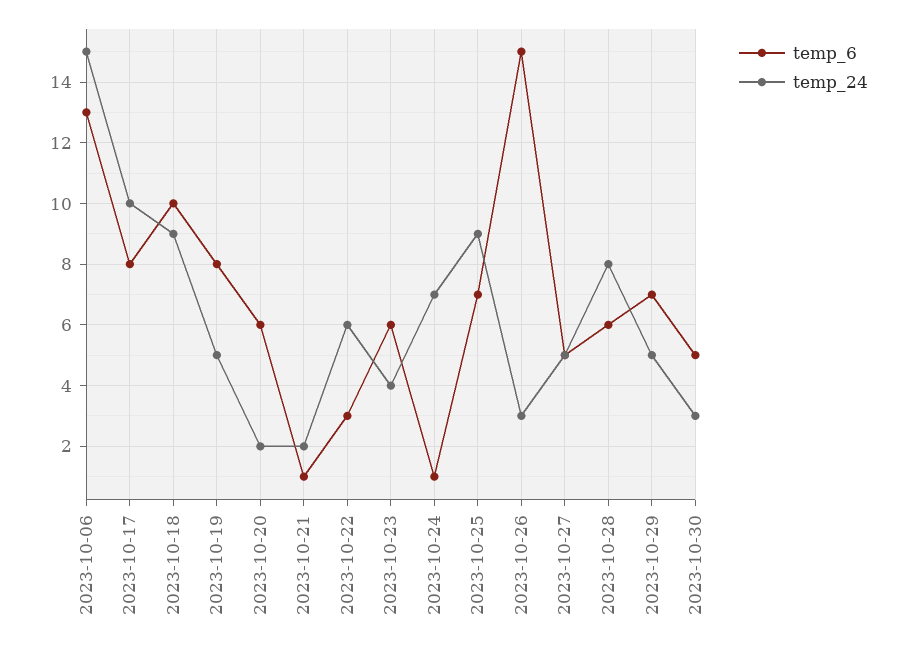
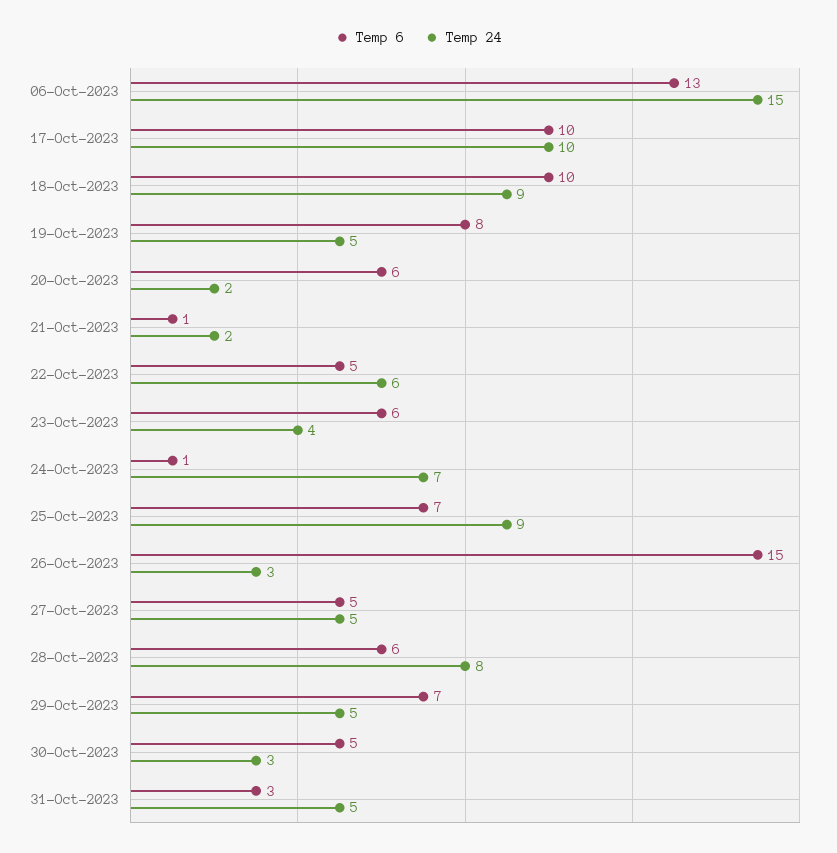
temp_6, 2023-10-17: 8 -> 10
temp_6, 2023-10-22: 3 -> 5
temp_6, 31-Oct-2023: none -> 3
temp_24, 31-Oct-2023: none -> 5

